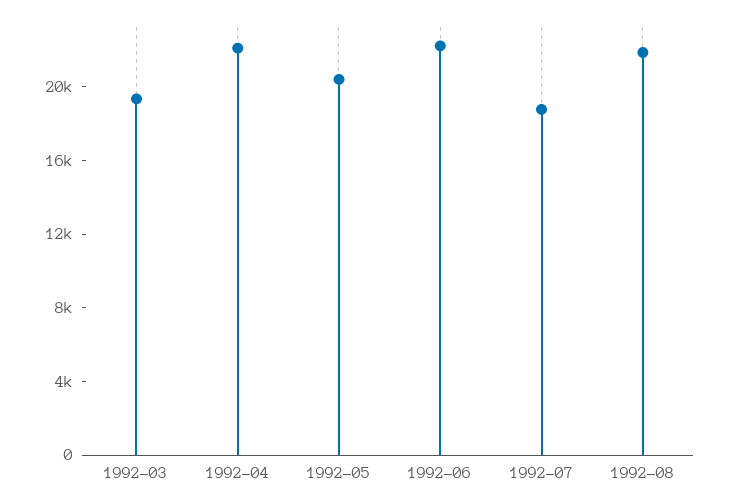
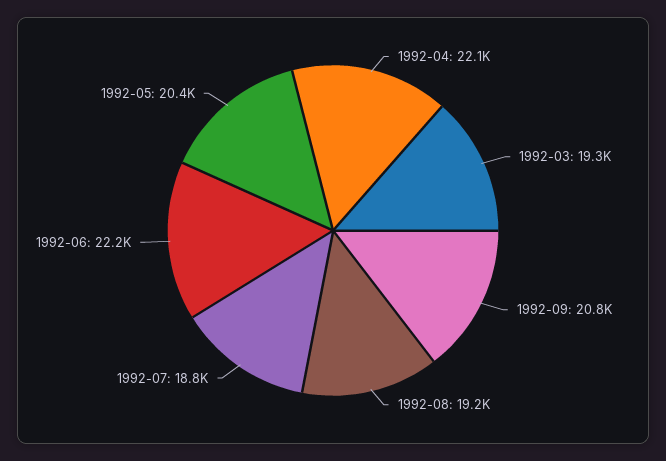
1992-08: 22000 -> 19200
1992-09: none -> 20800

